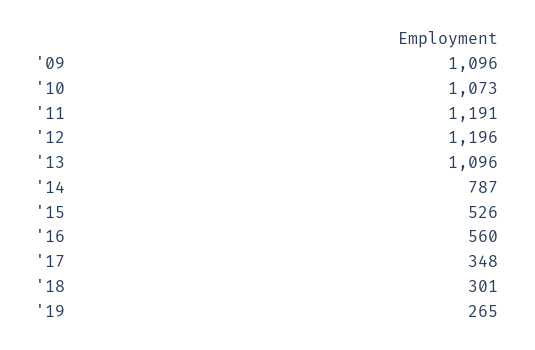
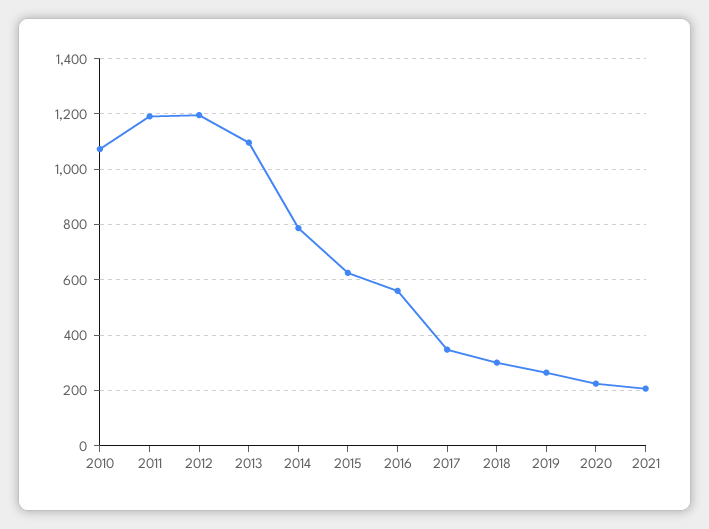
'09: 1096 -> none
'15: 526 -> 625
2020: none -> 225
2021: none -> 200

